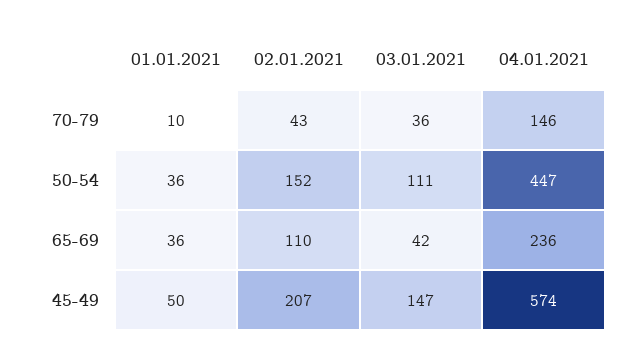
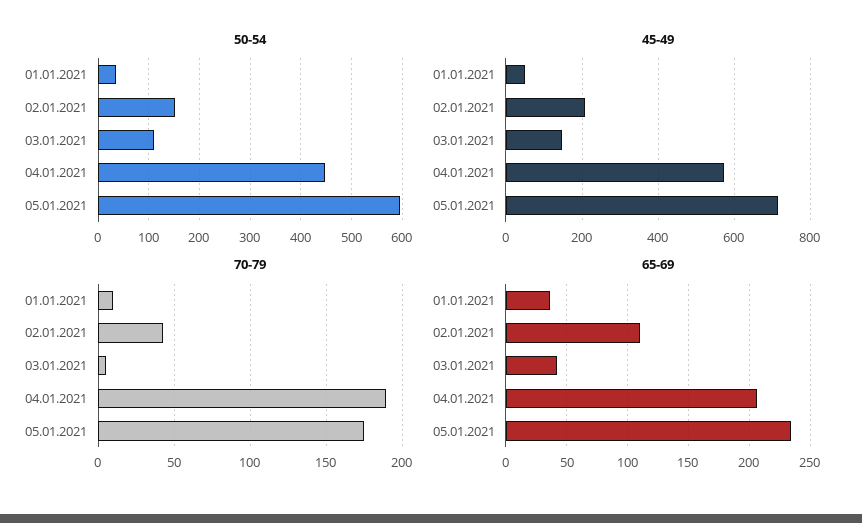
70-79, 03.01.2021: 36 -> 5
70-79, 04.01.2021: 146 -> 190
65-69, 04.01.2021: 236 -> 205
50-54, 05.01.2021: none -> 600
45-49, 05.01.2021: none -> 720
70-79, 05.01.2021: none -> 175
65-69, 05.01.2021: none -> 235

